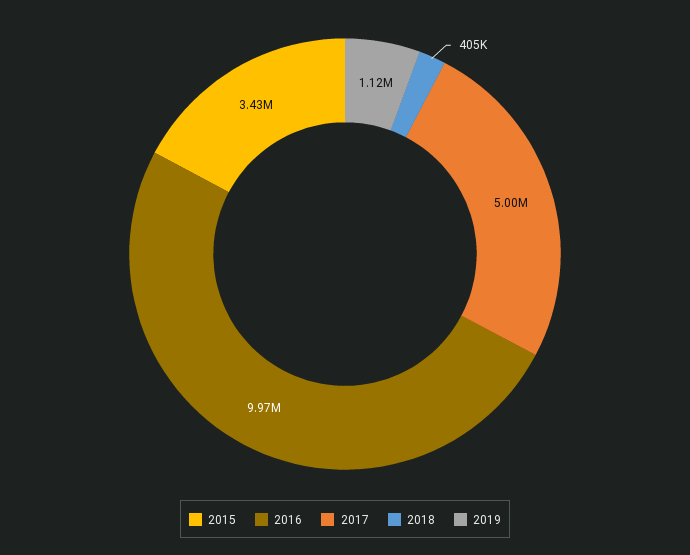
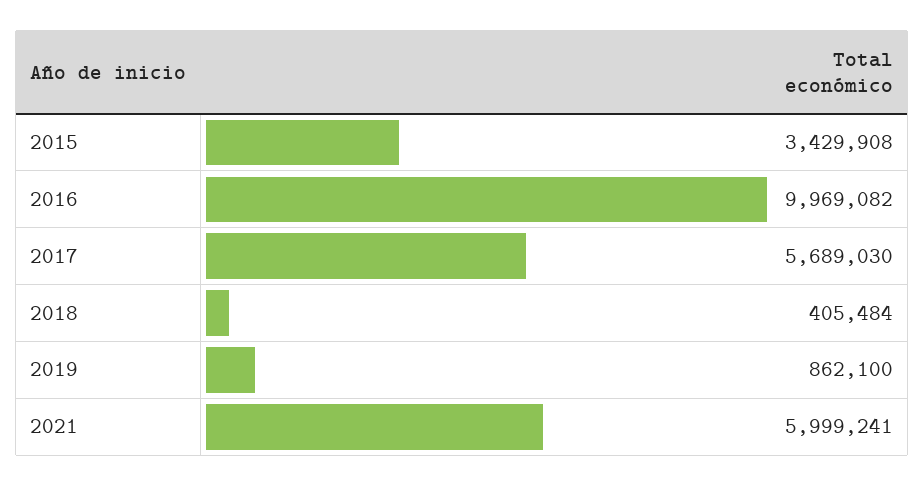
2017: 5000000 -> 5689030
2019: 1120000 -> 862100
2021: none -> 5999241

